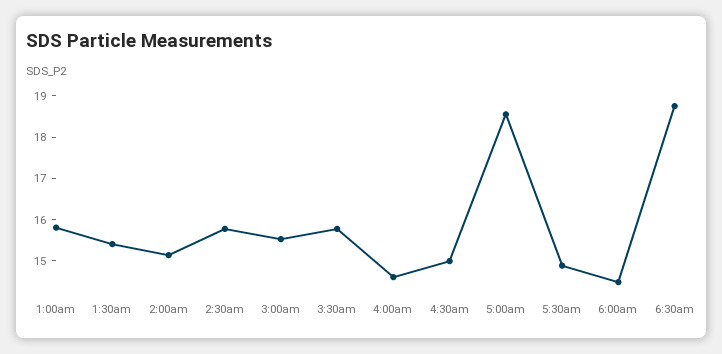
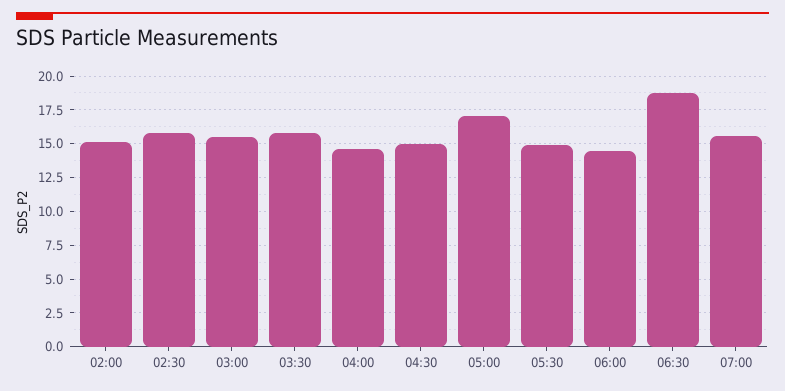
1:00am: 15.8 -> none
1:30am: 15.4 -> none
5:00am: 18.6 -> 17
07:00: none -> 15.5

